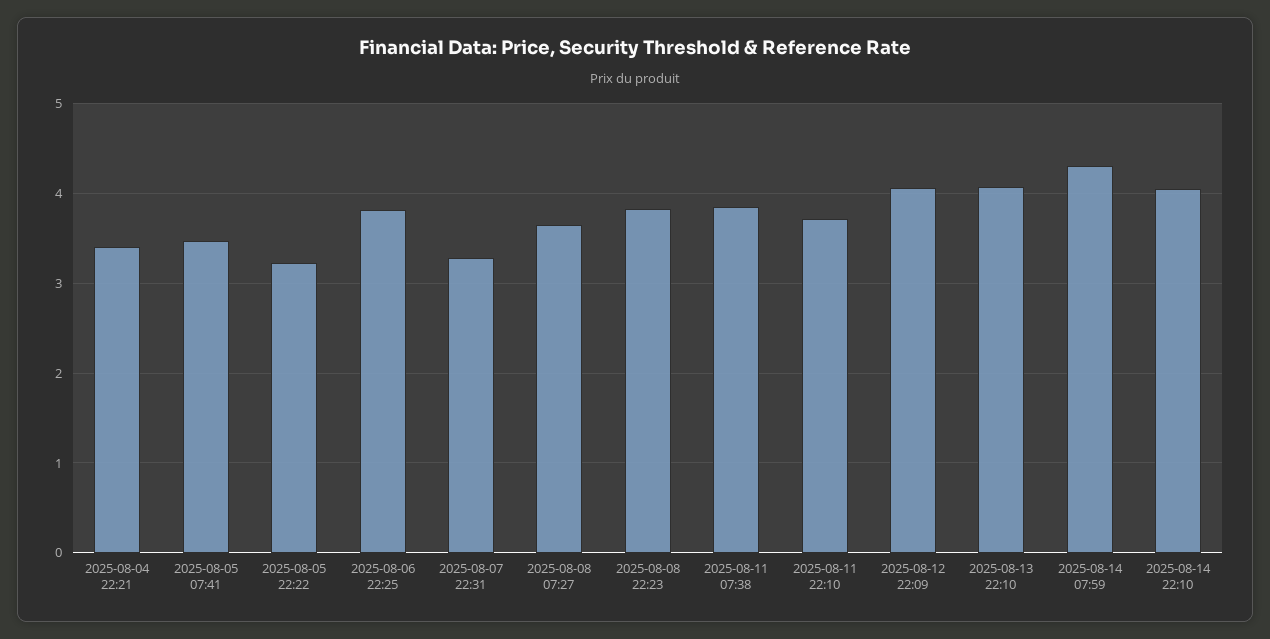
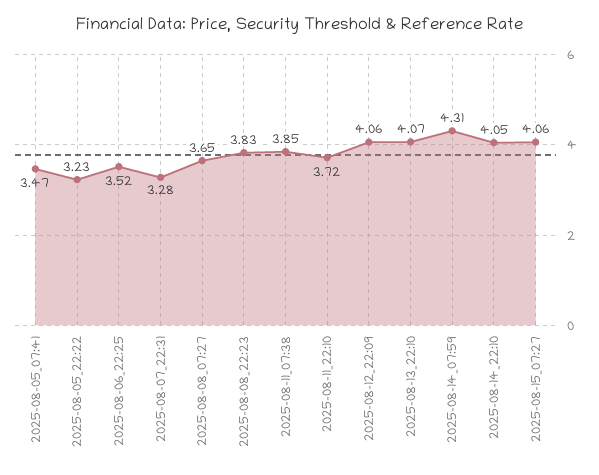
2025-08-04 22:21: 3.4 -> none
2025-08-06 22:25: 3.8 -> 3.52
2025-08-15_07:27: none -> 4.06

